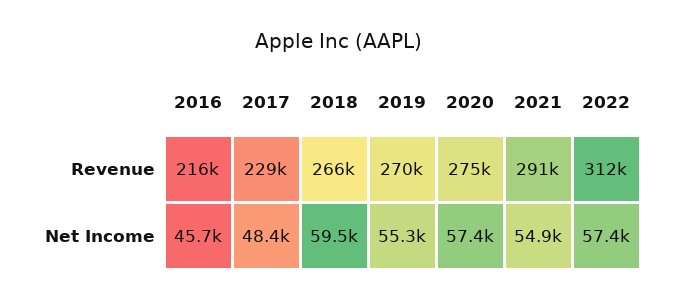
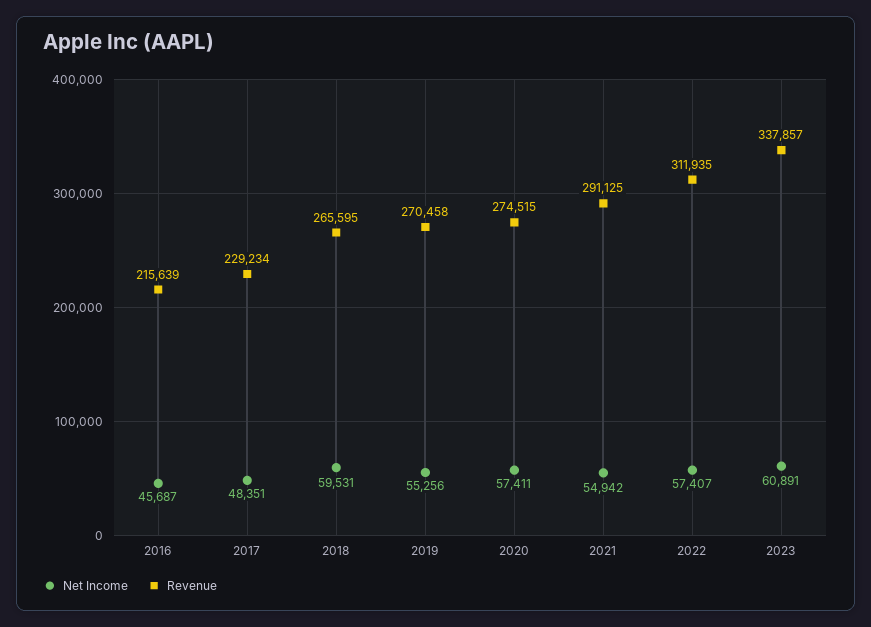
Net Income, 2023: none -> 60891
Revenue, 2023: none -> 337857

